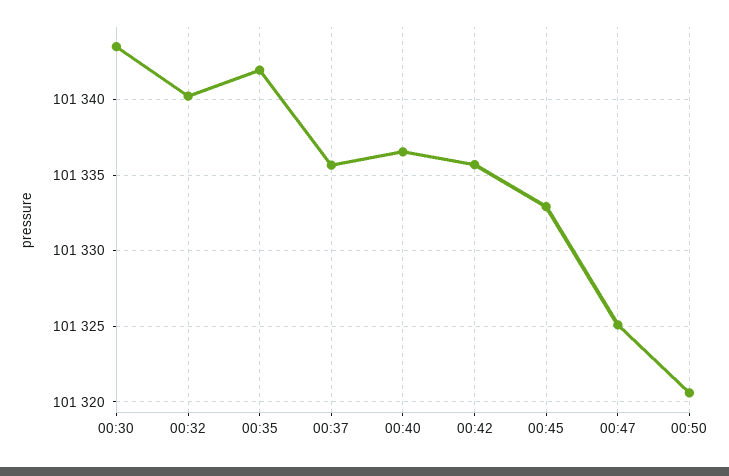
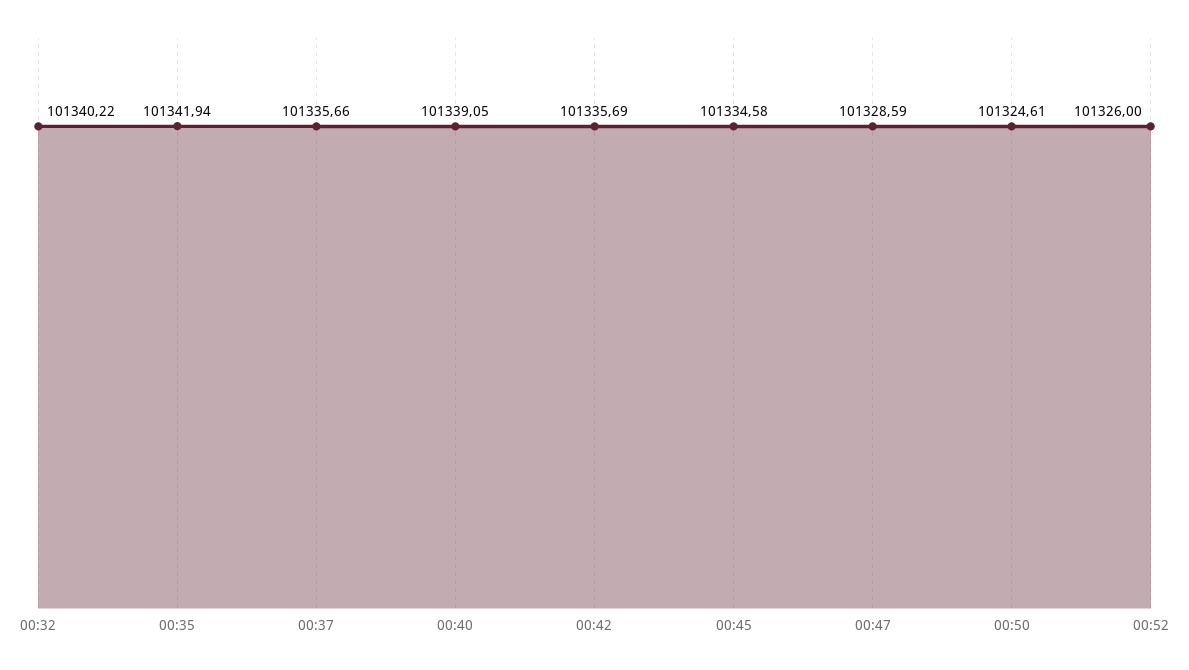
00:30: 101343.5 -> none
00:40: 101336.5 -> 101339.05
00:45: 101333 -> 101334.58
00:47: 101325 -> 101328.59
00:50: 101320.5 -> 101324.61
00:52: none -> 101326

